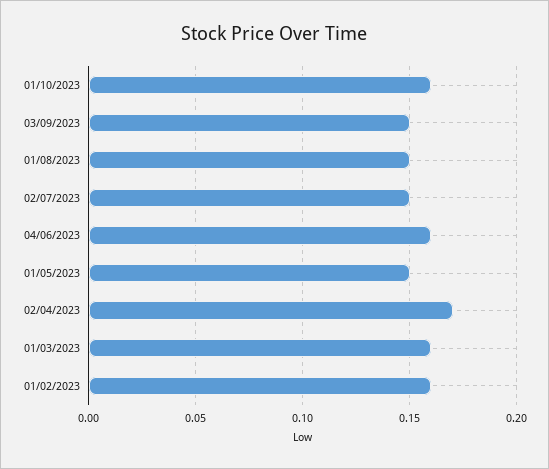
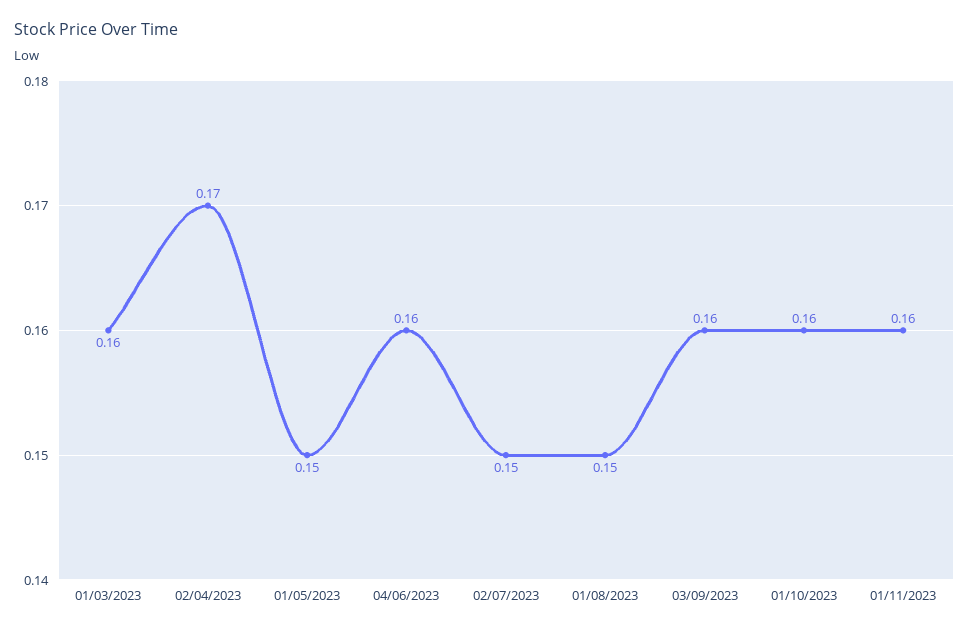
03/09/2023: 0.15 -> 0.16
01/02/2023: 0.16 -> none
01/11/2023: none -> 0.16

